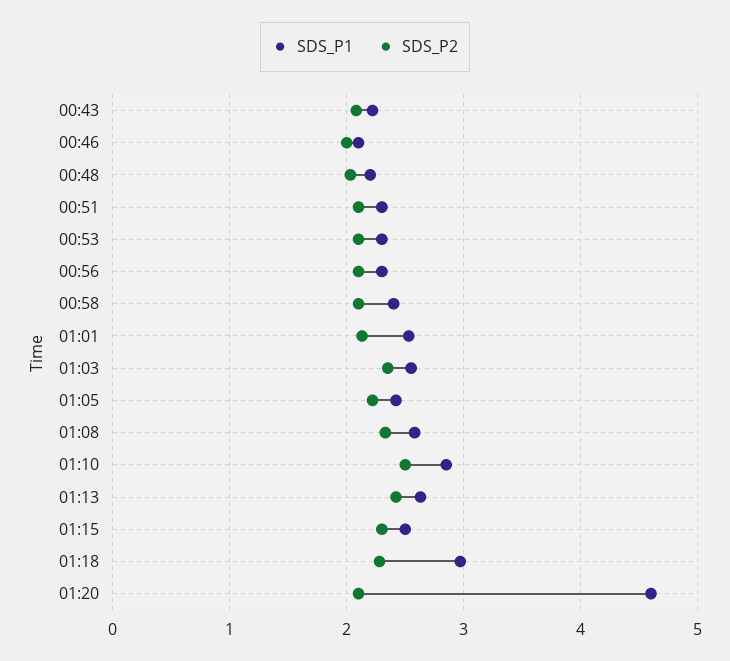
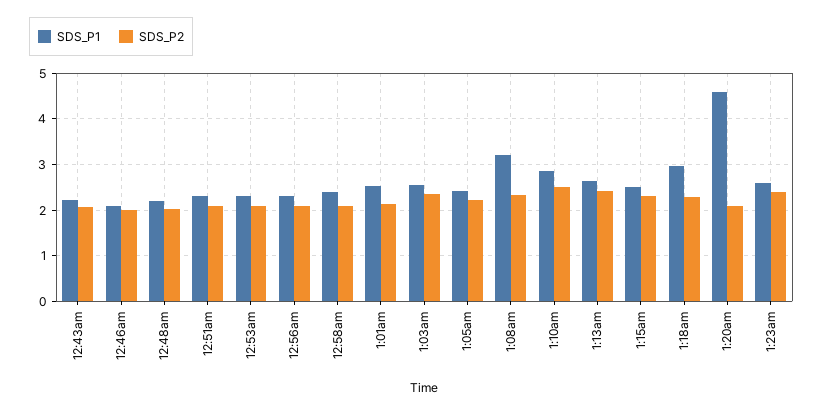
SDS_P1, 01:08: 2.6 -> 3.2
SDS_P1, 1:23am: none -> 2.6
SDS_P2, 1:23am: none -> 2.4

